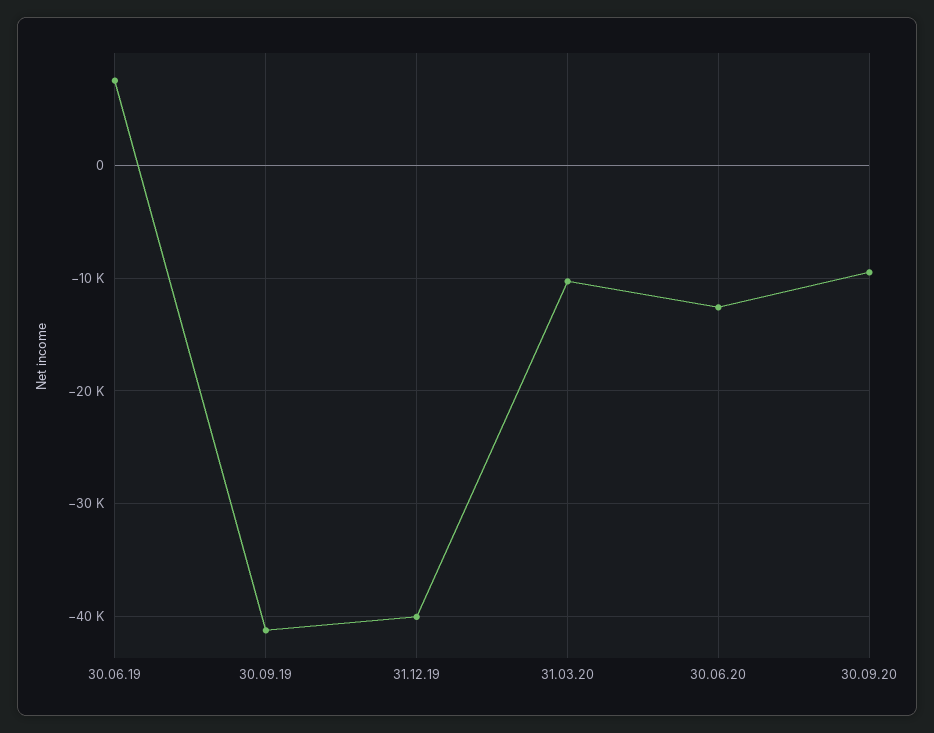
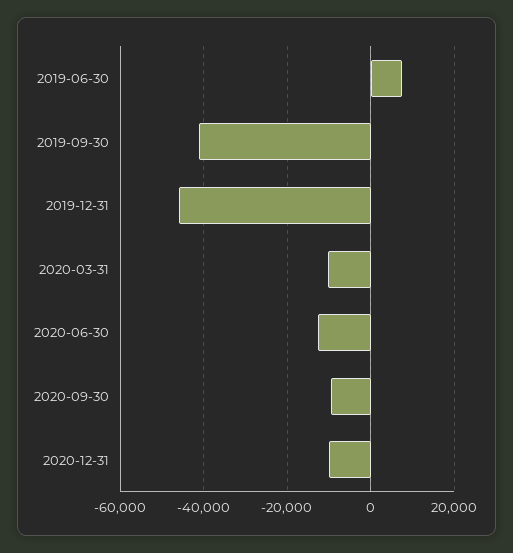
31.12.19: -40000 -> -46000
2020-12-31: none -> -10000

